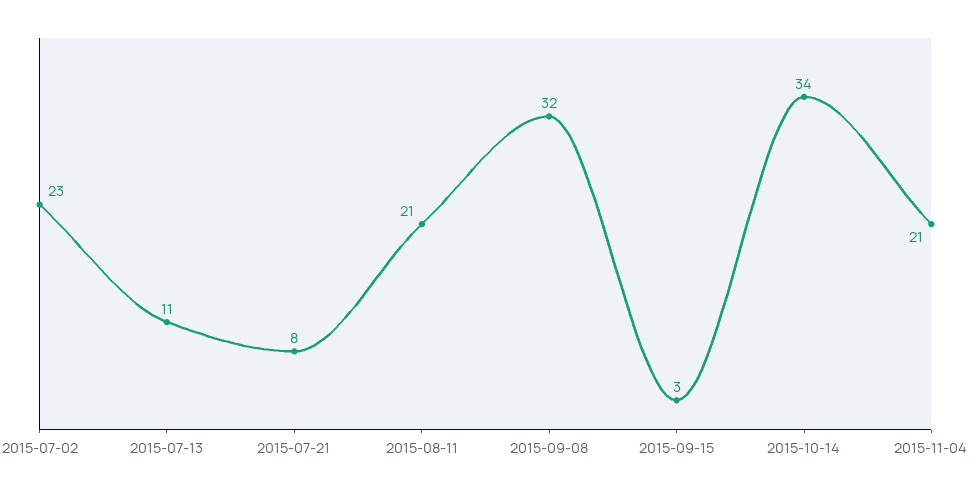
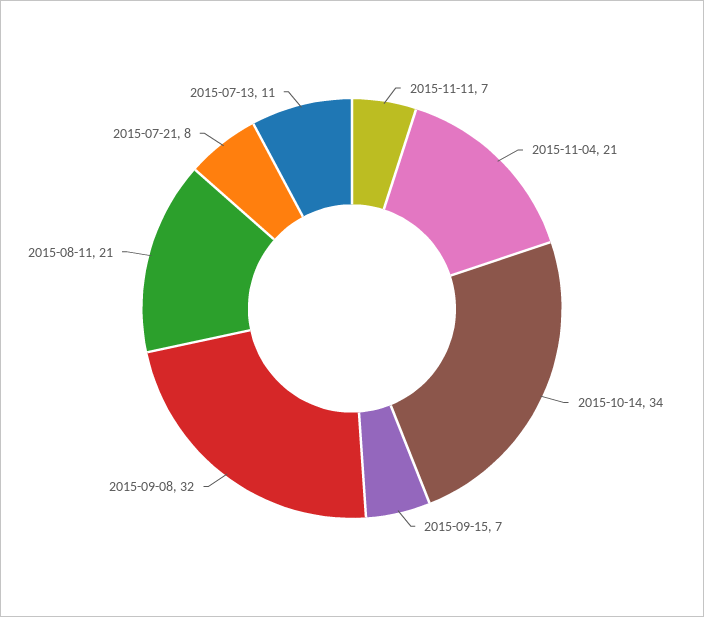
2015-07-02: 23 -> none
2015-09-15: 3 -> 7
2015-11-11: none -> 7

